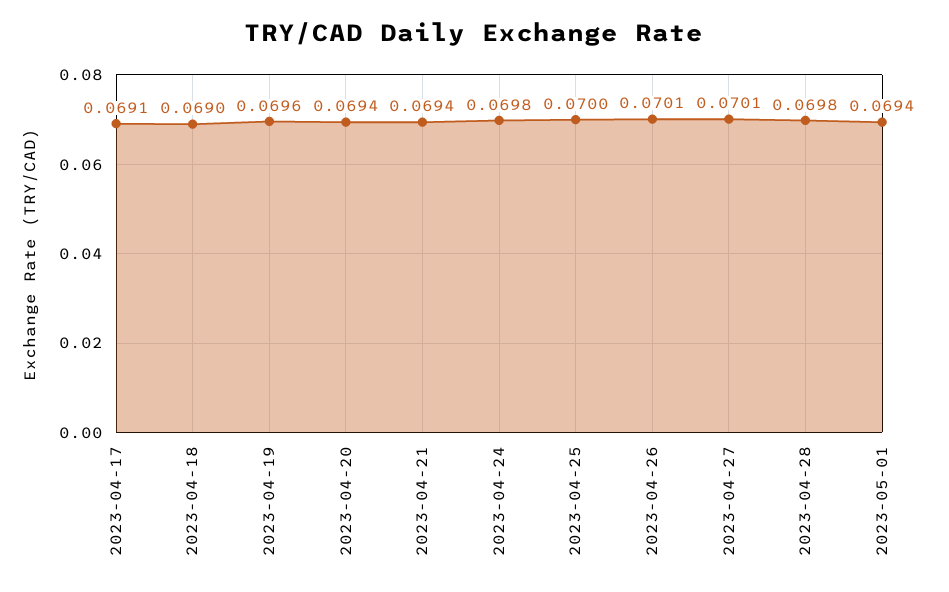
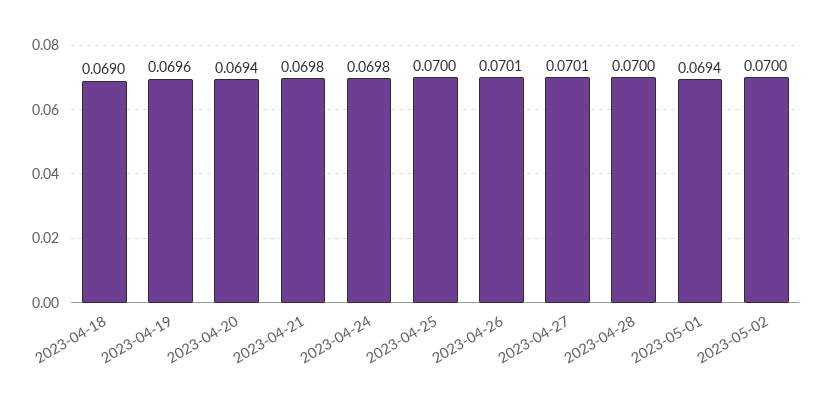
2023-04-17: 0.0691 -> none
2023-04-21: 0.0694 -> 0.0698
2023-04-28: 0.0698 -> 0.07
2023-05-02: none -> 0.07

